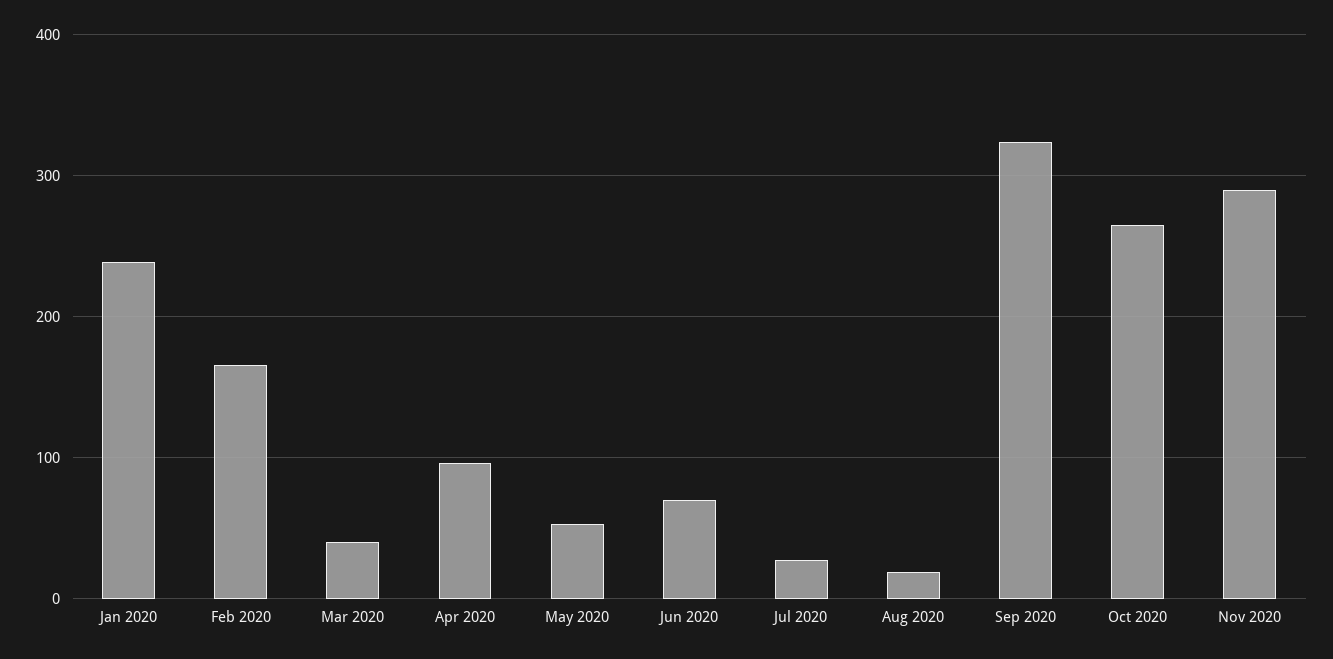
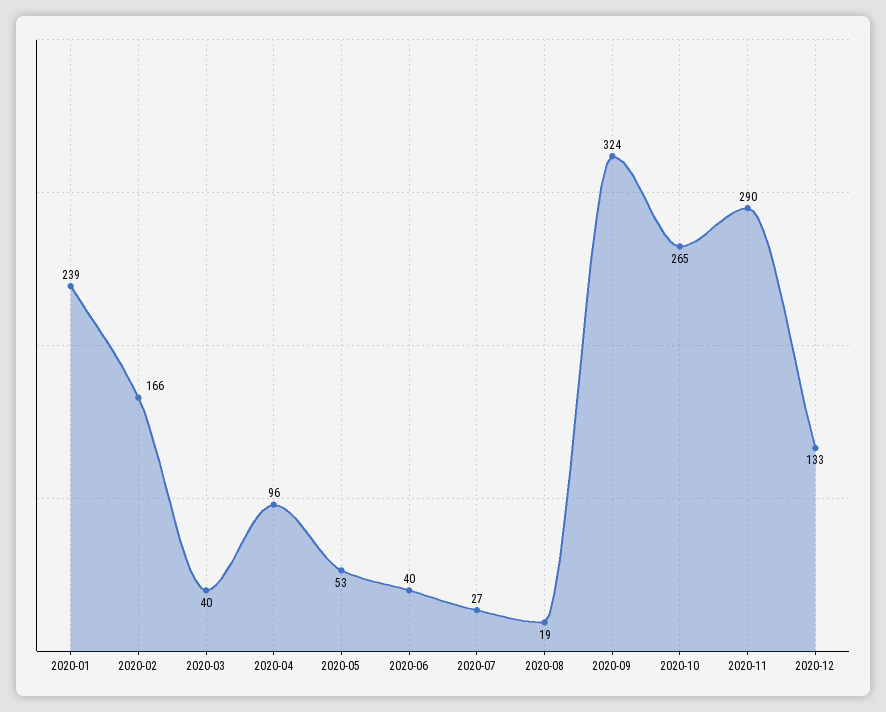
Jun 2020: 70 -> 40
2020-12: none -> 133

